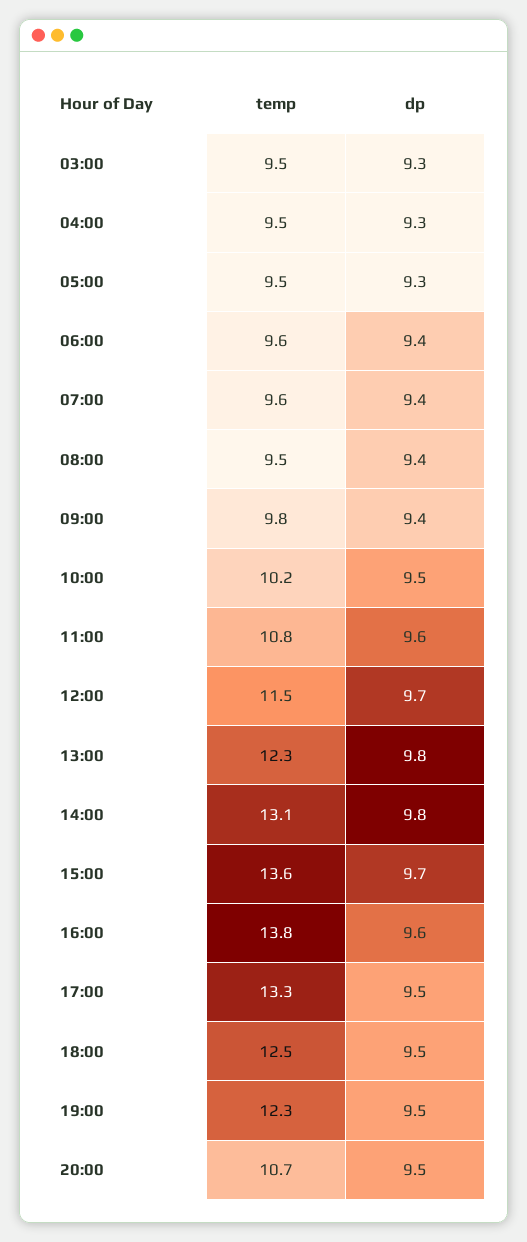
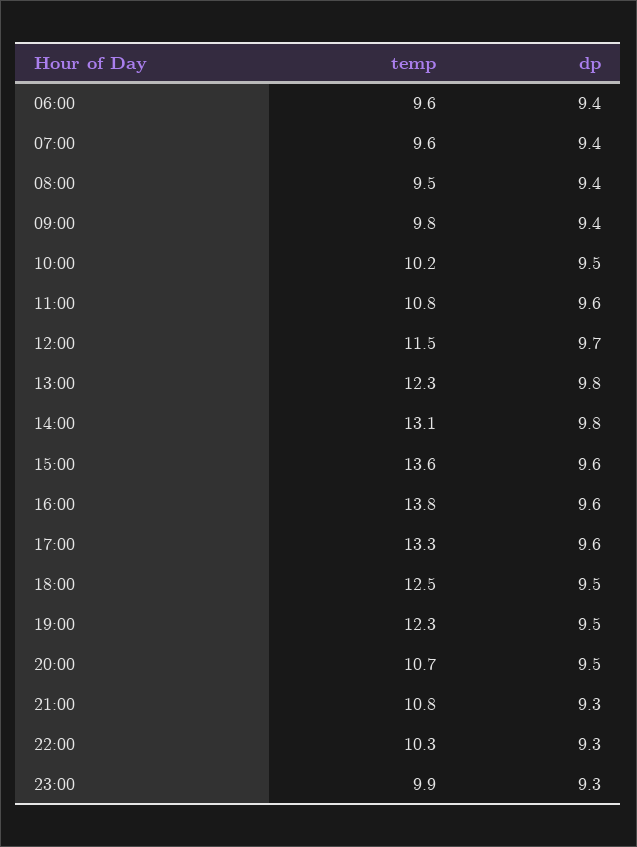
temp, 03:00: 9.5 -> none
dp, 03:00: 9.3 -> none
temp, 04:00: 9.5 -> none
dp, 04:00: 9.3 -> none
temp, 05:00: 9.5 -> none
dp, 05:00: 9.3 -> none
dp, 15:00: 9.7 -> 9.6
dp, 17:00: 9.5 -> 9.6
temp, 21:00: none -> 10.8
dp, 21:00: none -> 9.3
temp, 22:00: none -> 10.3
dp, 22:00: none -> 9.3
temp, 23:00: none -> 9.9
dp, 23:00: none -> 9.3

